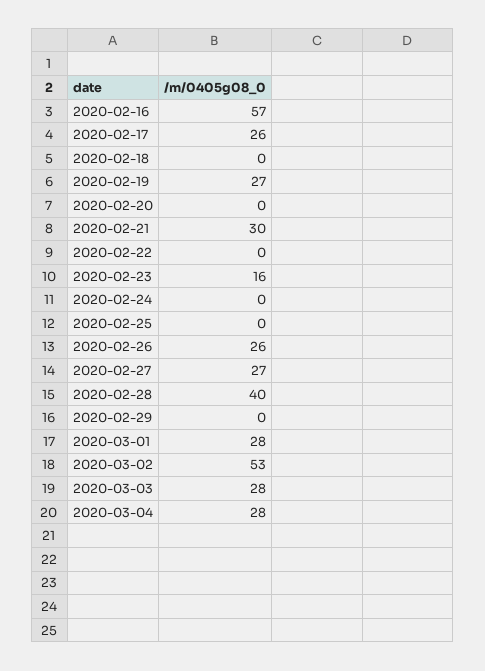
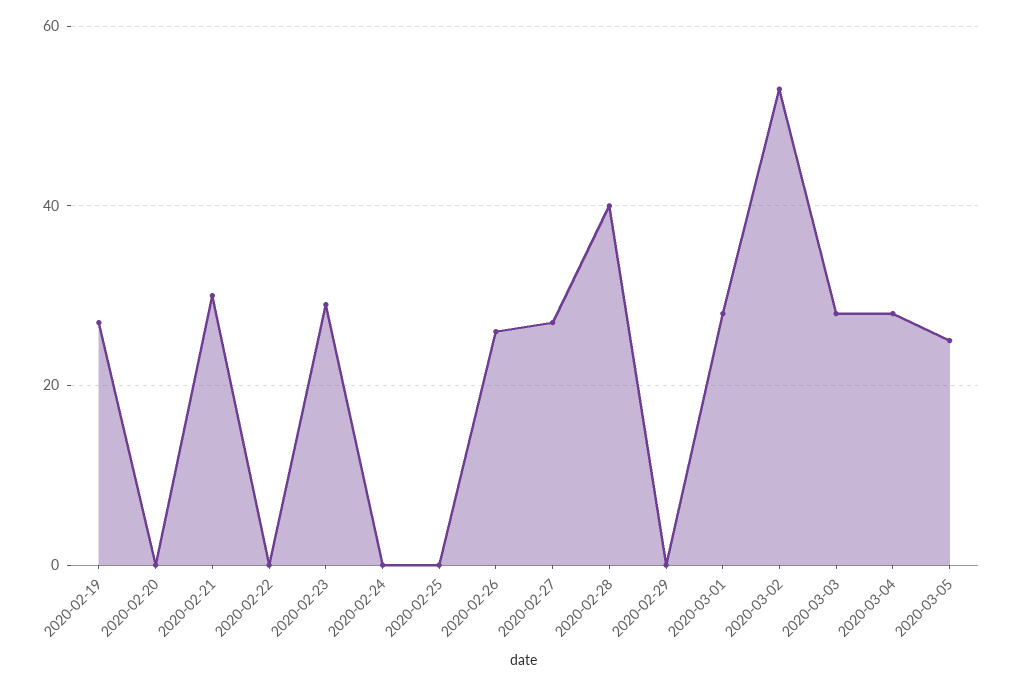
2020-02-16: 57 -> none
2020-02-17: 26 -> none
2020-02-18: 0 -> none
2020-02-23: 16 -> 30
2020-03-05: none -> 25

